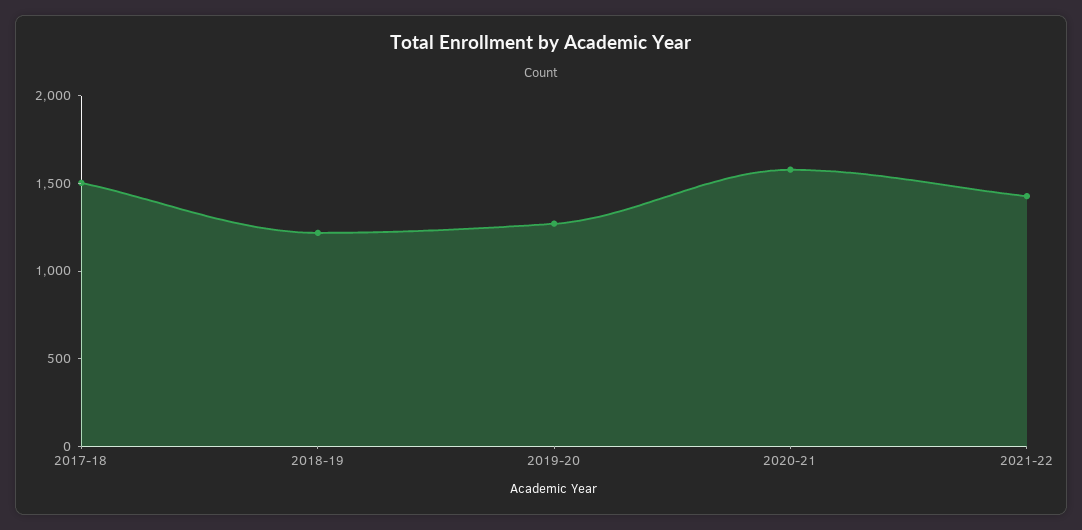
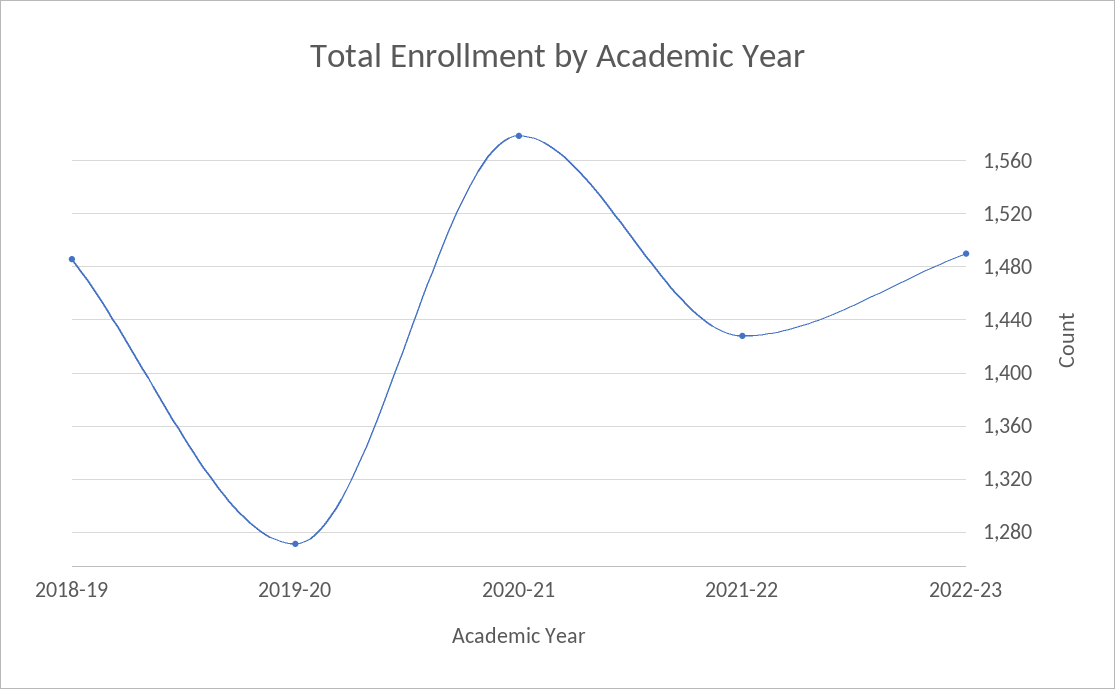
2017-18: 1500 -> none
2018-19: 1200 -> 1485
2022-23: none -> 1490

